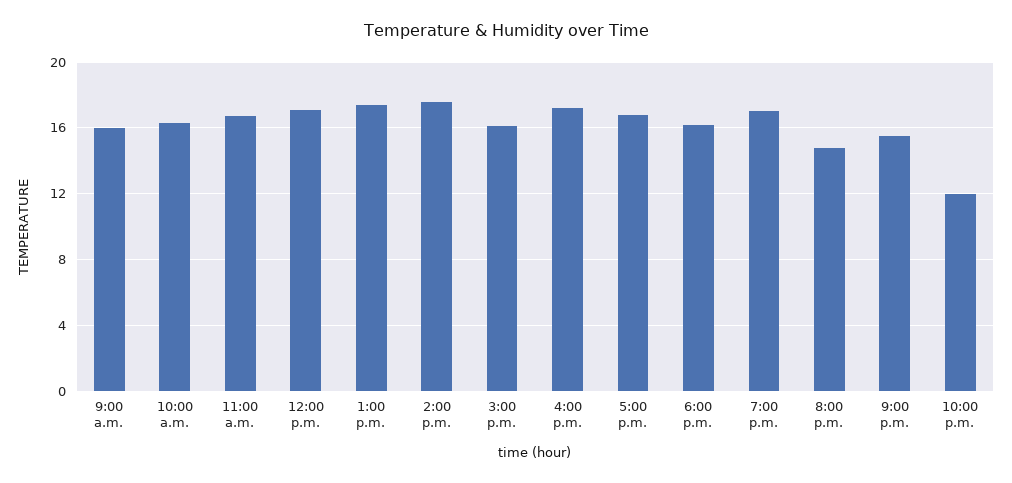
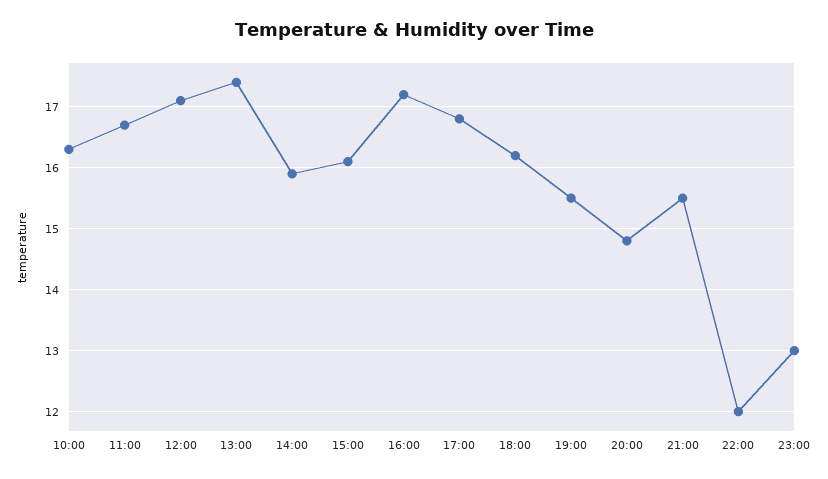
9:00 a.m.: 16 -> none
2:00 p.m.: 17.5 -> 15.9
7:00 p.m.: 17 -> 15.5
23:00: none -> 13

